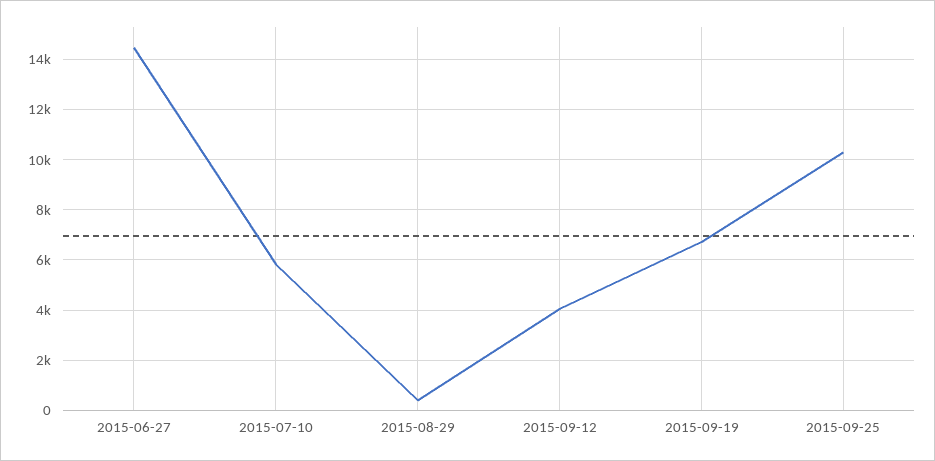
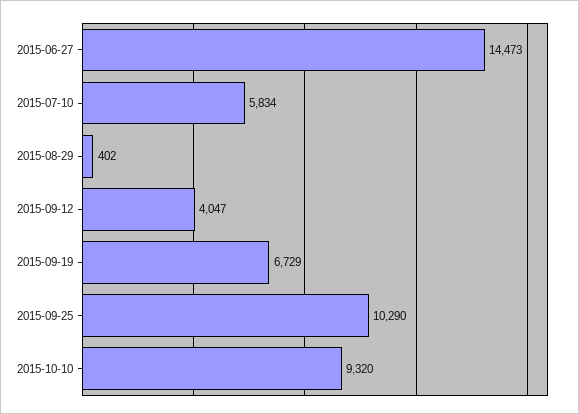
2015-10-10: none -> 9320

